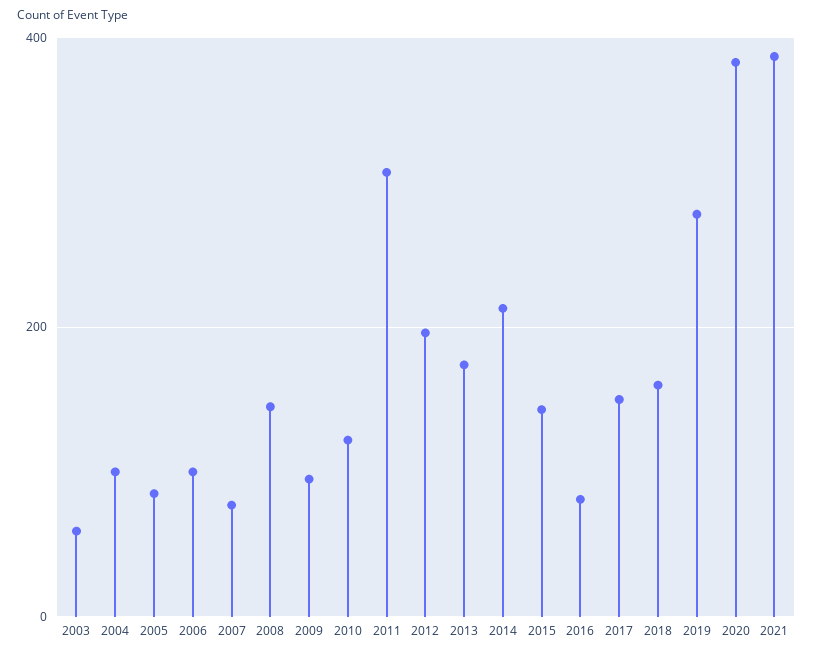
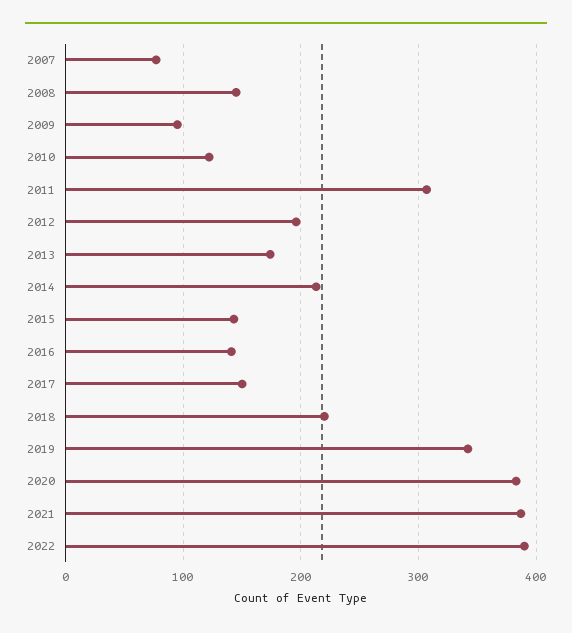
2003: 60 -> none
2004: 100 -> none
2005: 80 -> none
2006: 100 -> none
2016: 80 -> 140
2018: 160 -> 220
2019: 280 -> 340
2022: none -> 390

